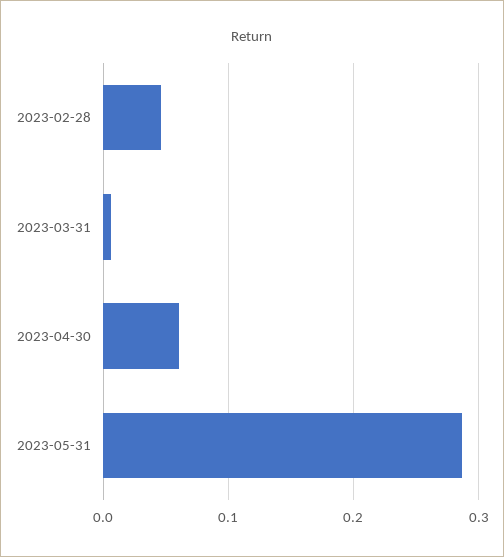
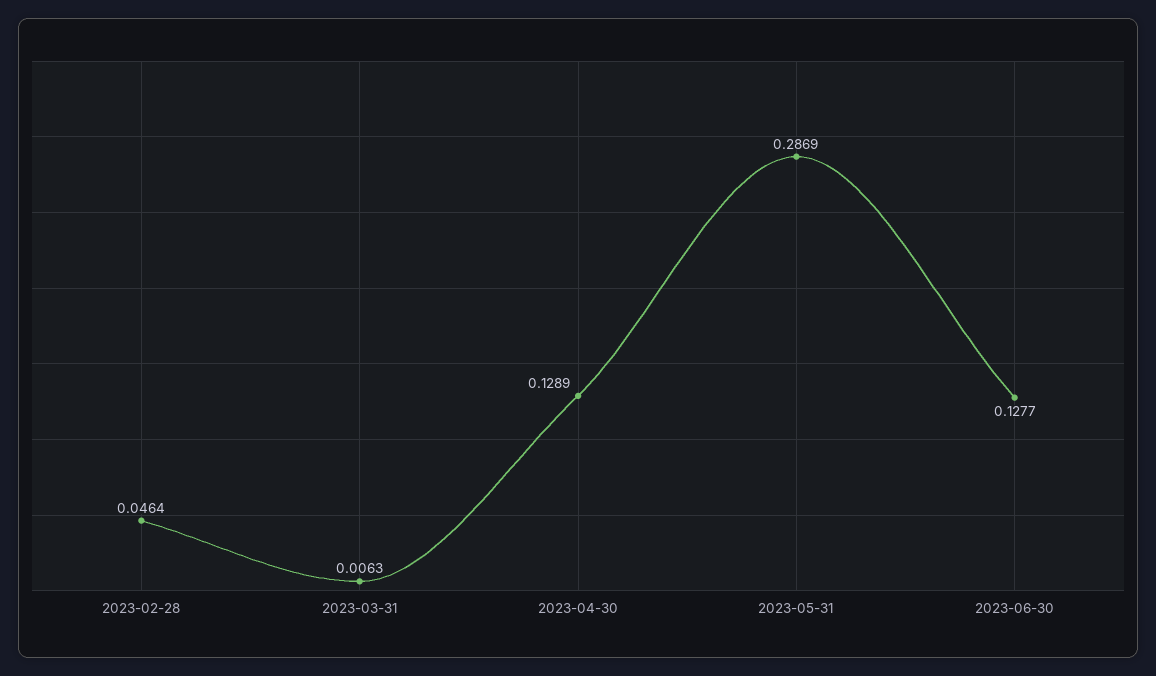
2023-04-30: 0.06 -> 0.1289
2023-06-30: none -> 0.1277

